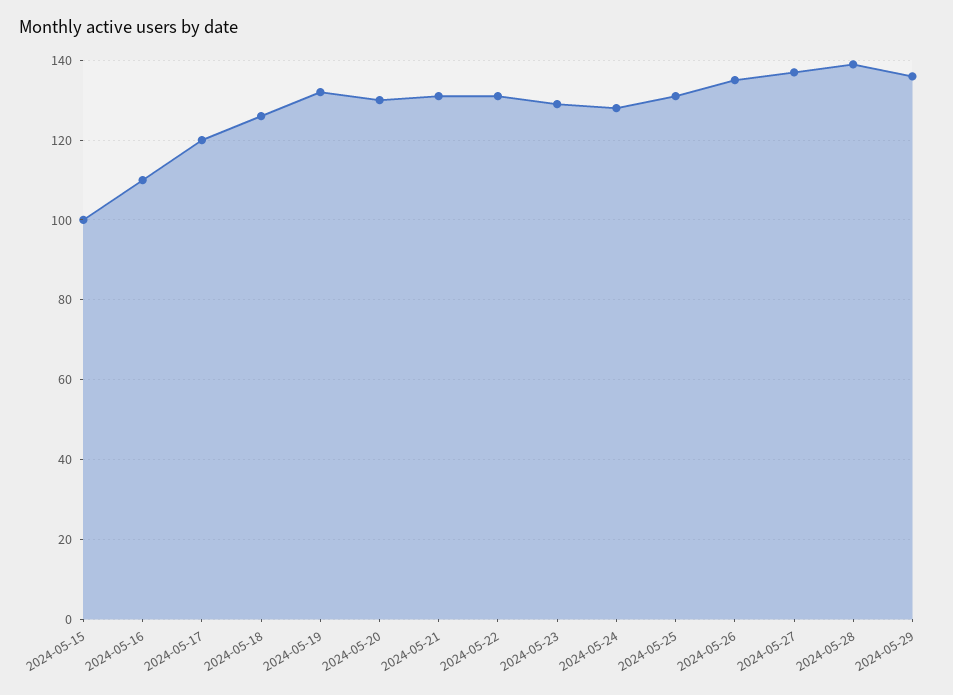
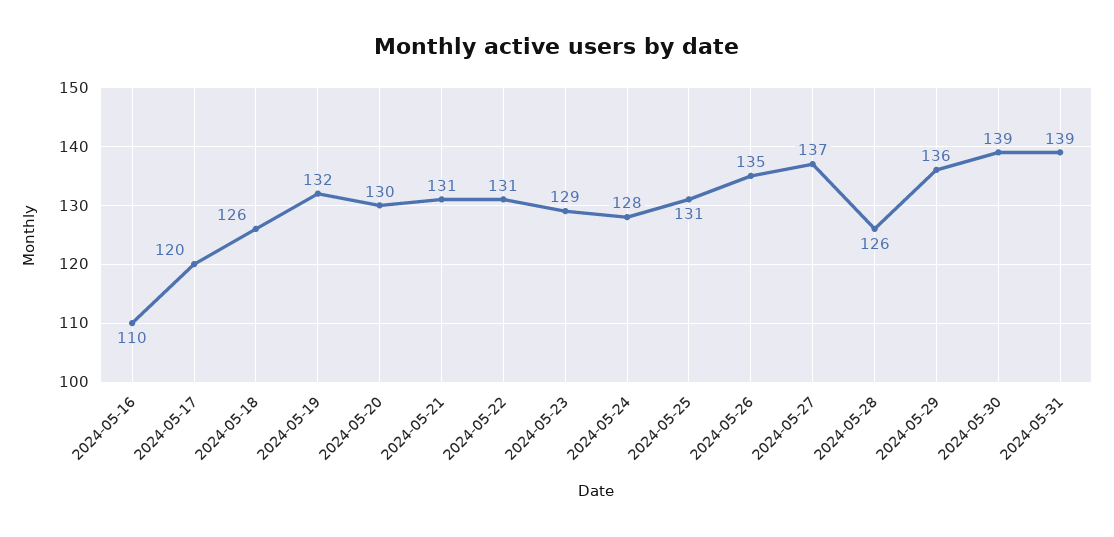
2024-05-15: 100 -> none
2024-05-28: 140 -> 126
2024-05-30: none -> 139
2024-05-31: none -> 139

